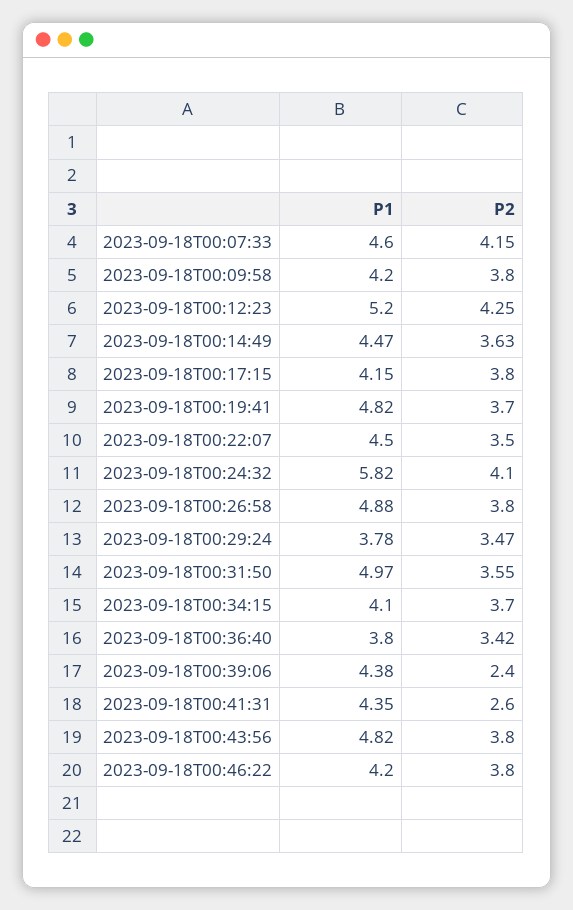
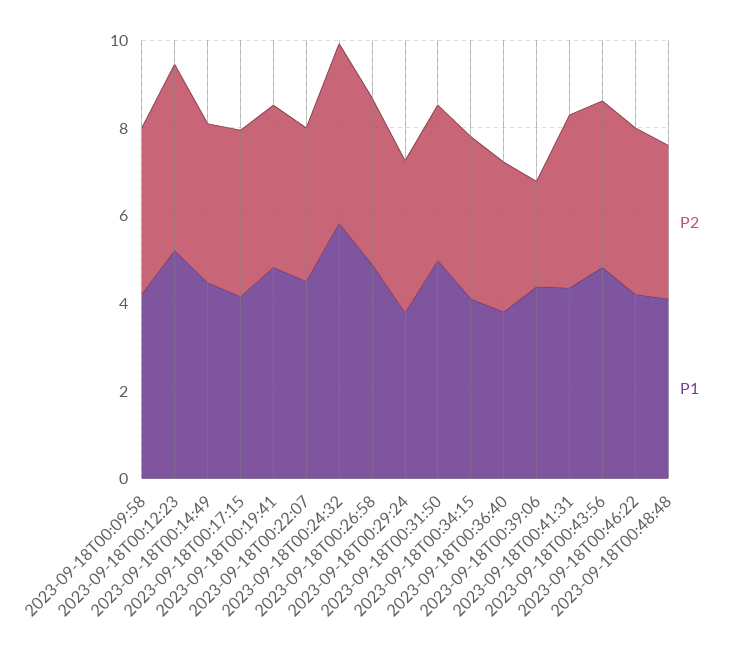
P1, 2023-09-18T00:07:33: 4.6 -> none
P2, 2023-09-18T00:07:33: 4.15 -> none
P2, 2023-09-18T00:41:31: 2.6 -> 4
P2, 2023-09-18T00:48:48: none -> 3.5
P1, 2023-09-18T00:48:48: none -> 4

